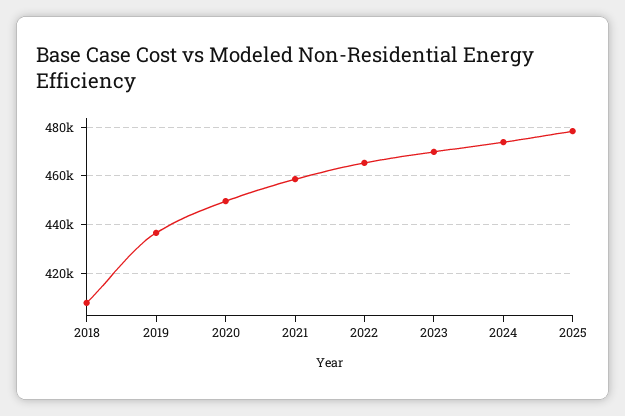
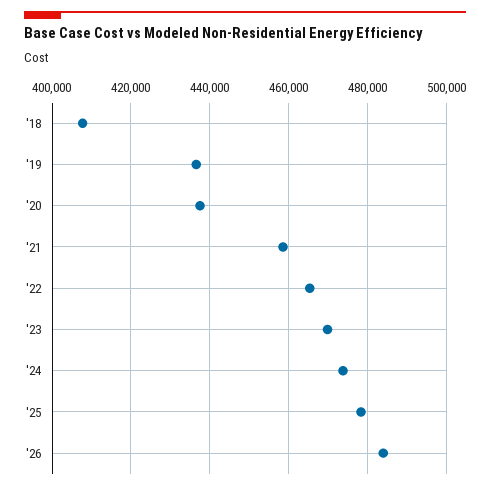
2020: 450000 -> 438000
'26: none -> 484000

